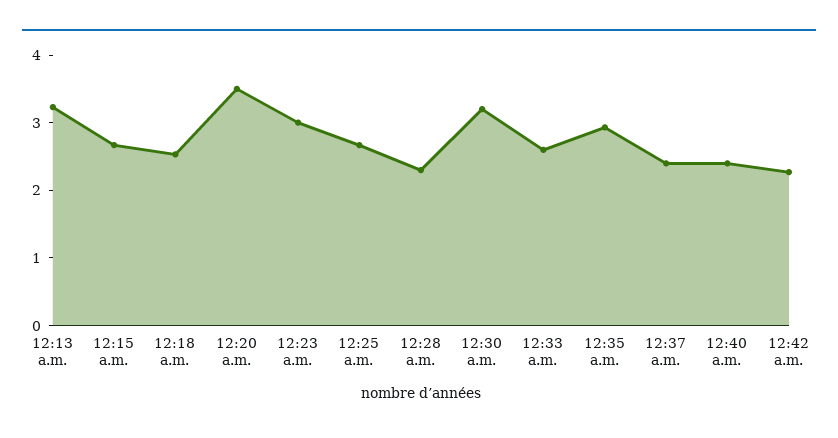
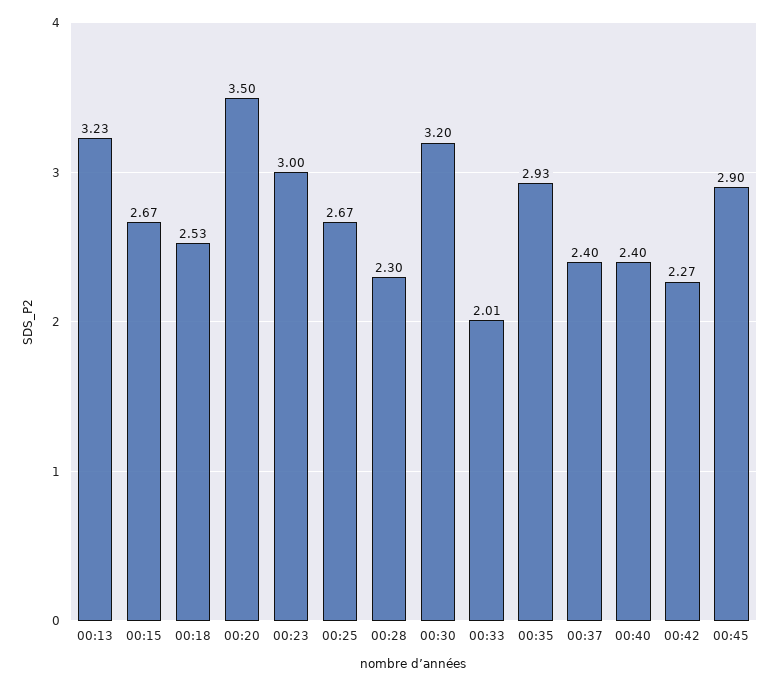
12:33 a.m.: 2.6 -> 2.01
00:45: none -> 2.9

